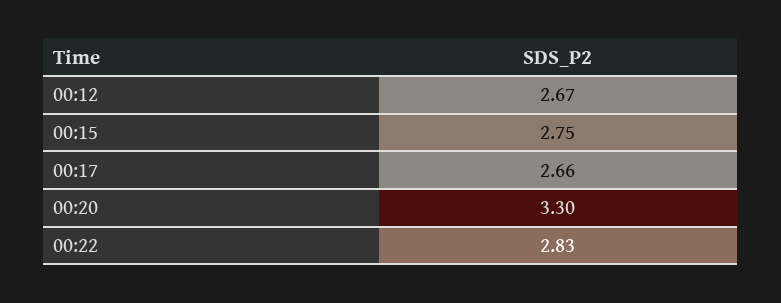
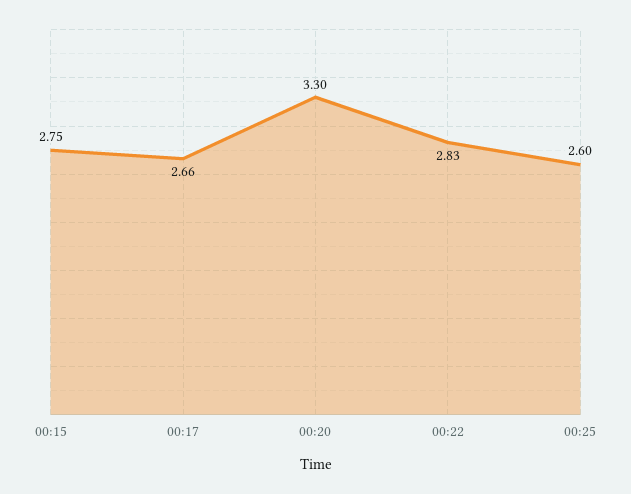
00:12: 2.67 -> none
00:25: none -> 2.6

